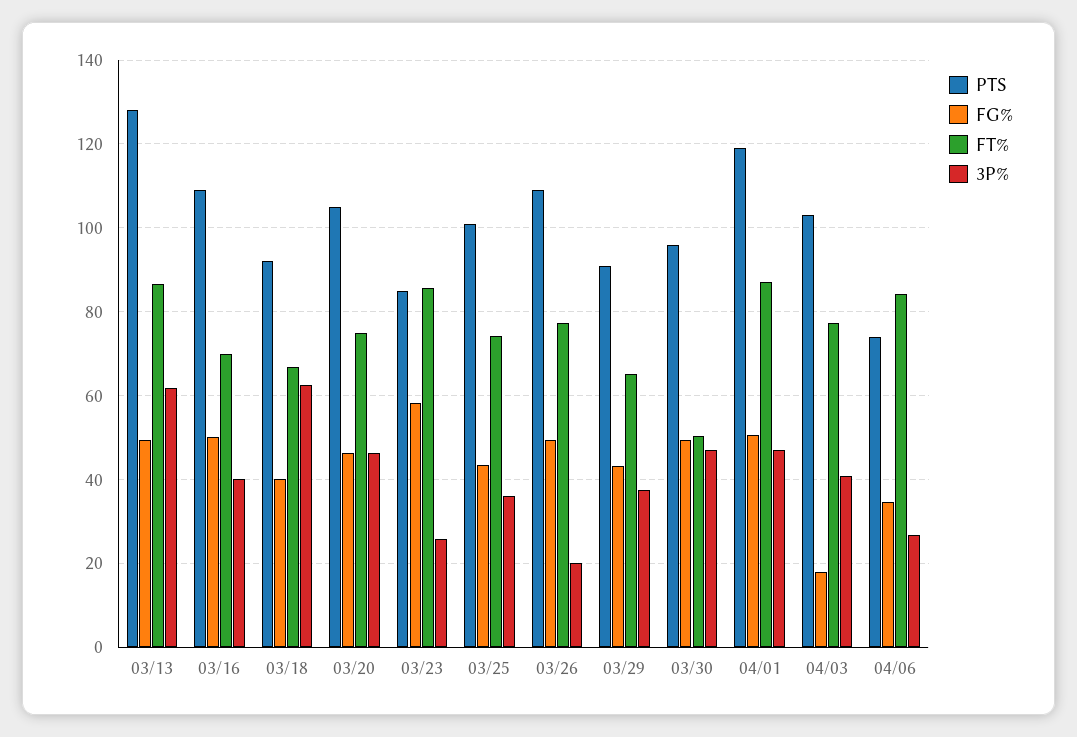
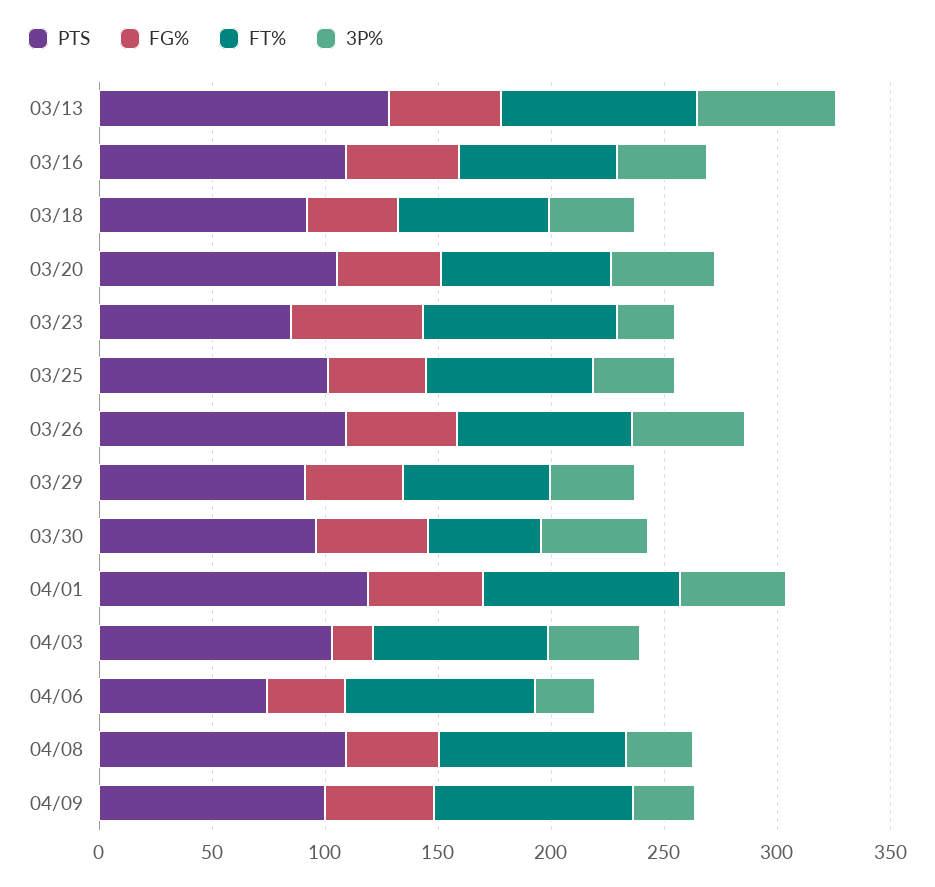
3P%, 03/18: 62 -> 40
3P%, 03/26: 20 -> 50
PTS, 04/08: none -> 110
FG%, 04/08: none -> 40
FT%, 04/08: none -> 80
3P%, 04/08: none -> 30
PTS, 04/09: none -> 100
FG%, 04/09: none -> 50
FT%, 04/09: none -> 90
3P%, 04/09: none -> 30

